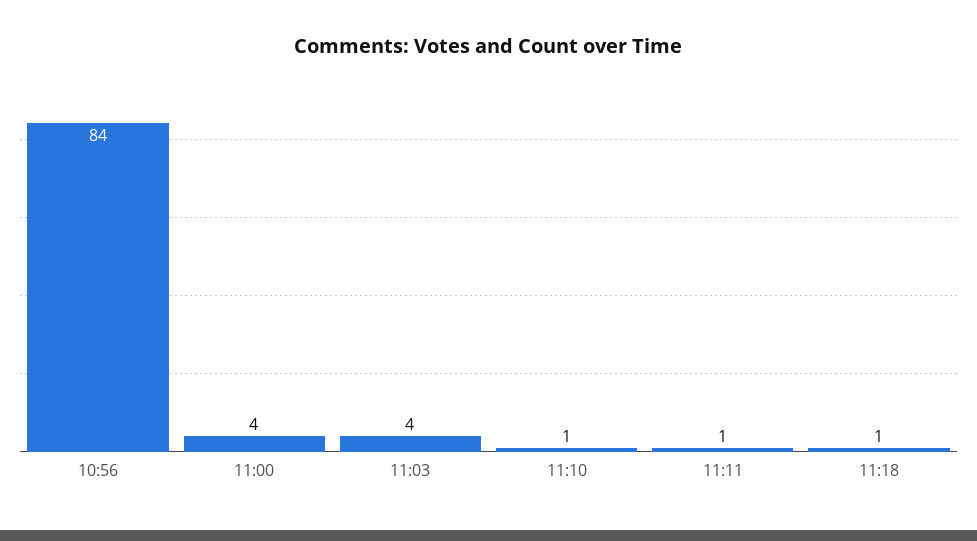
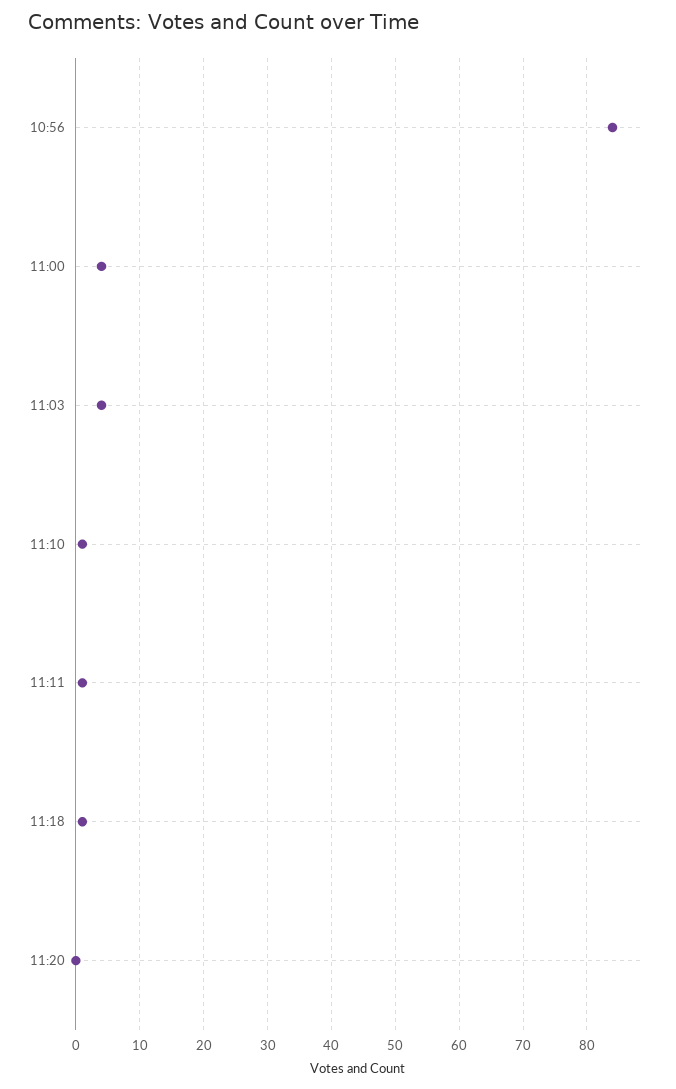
11:20: none -> 0

